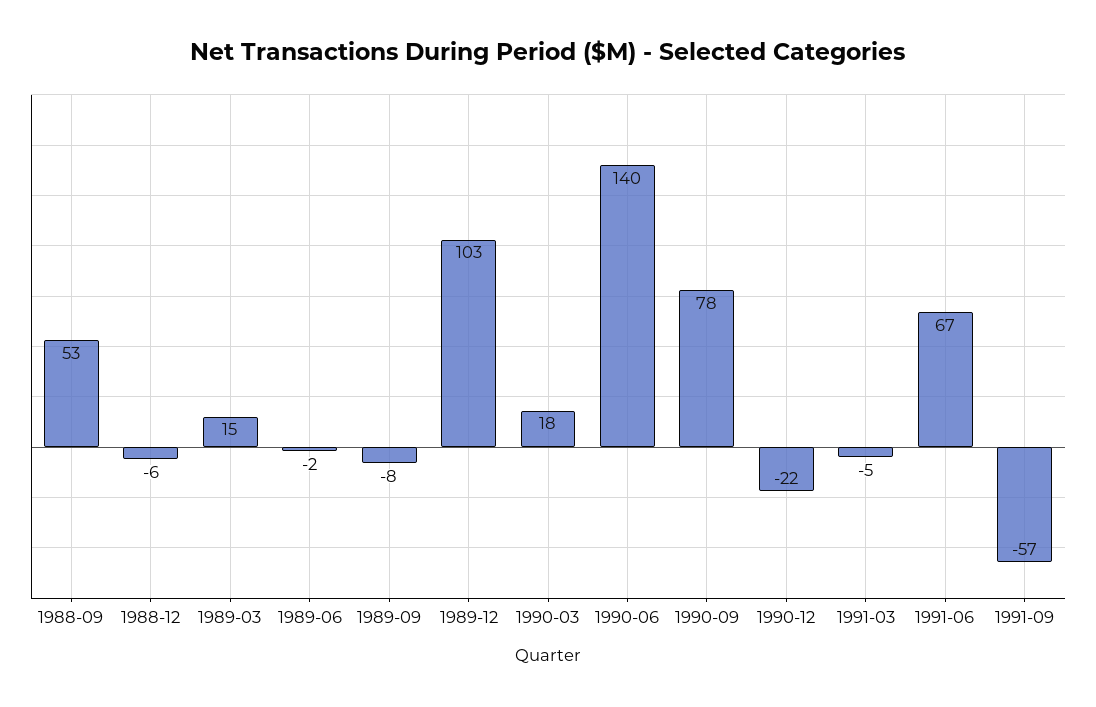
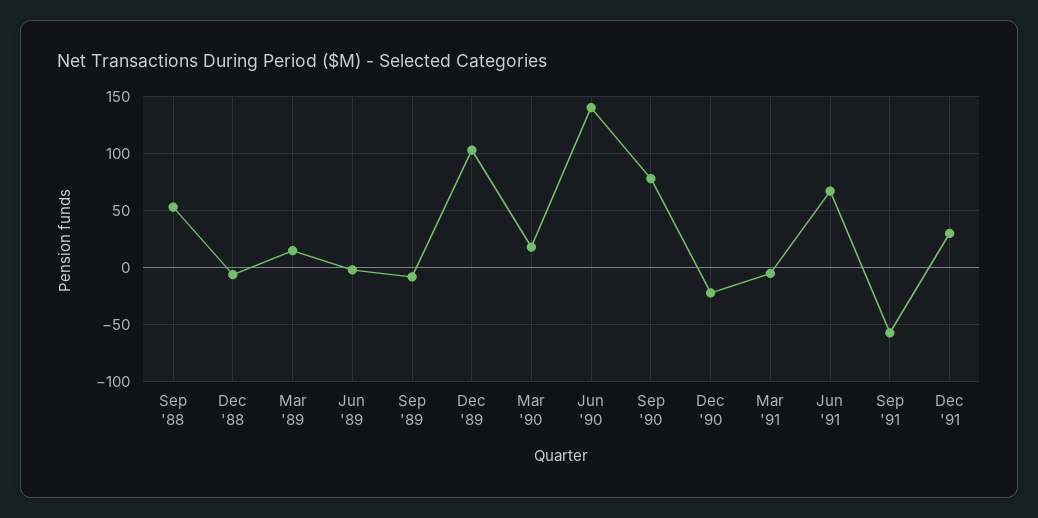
Dec '91: none -> 30

